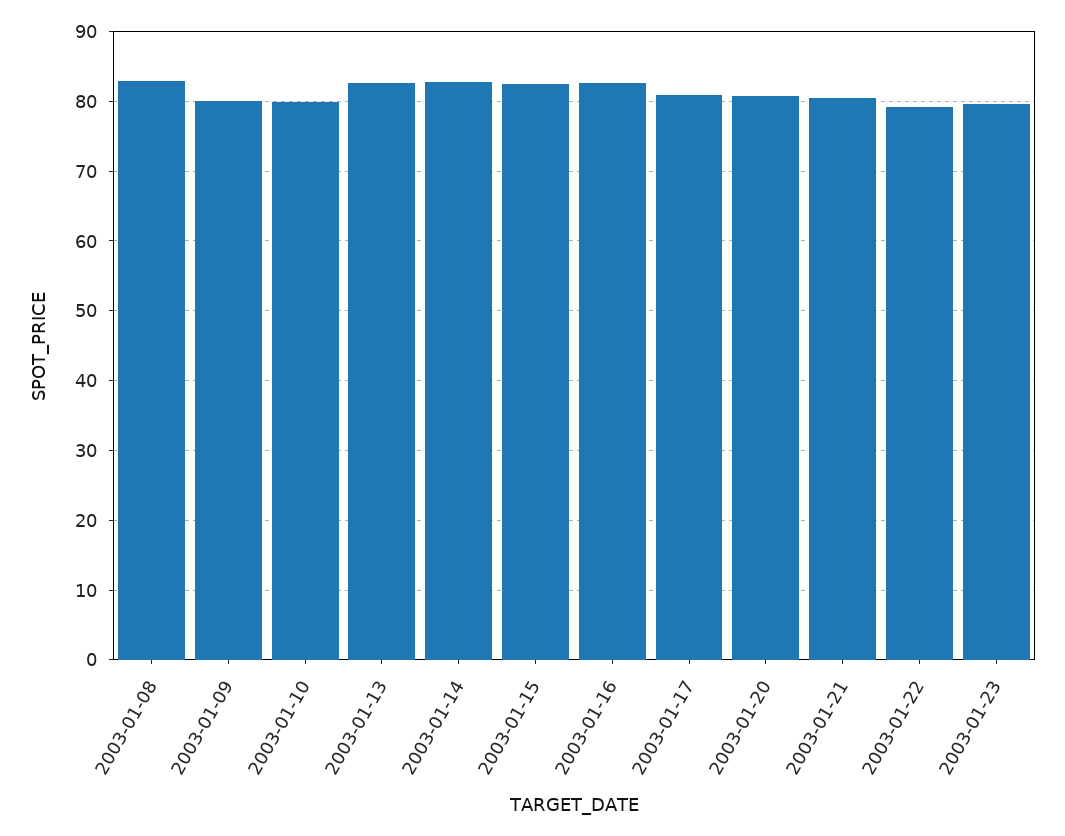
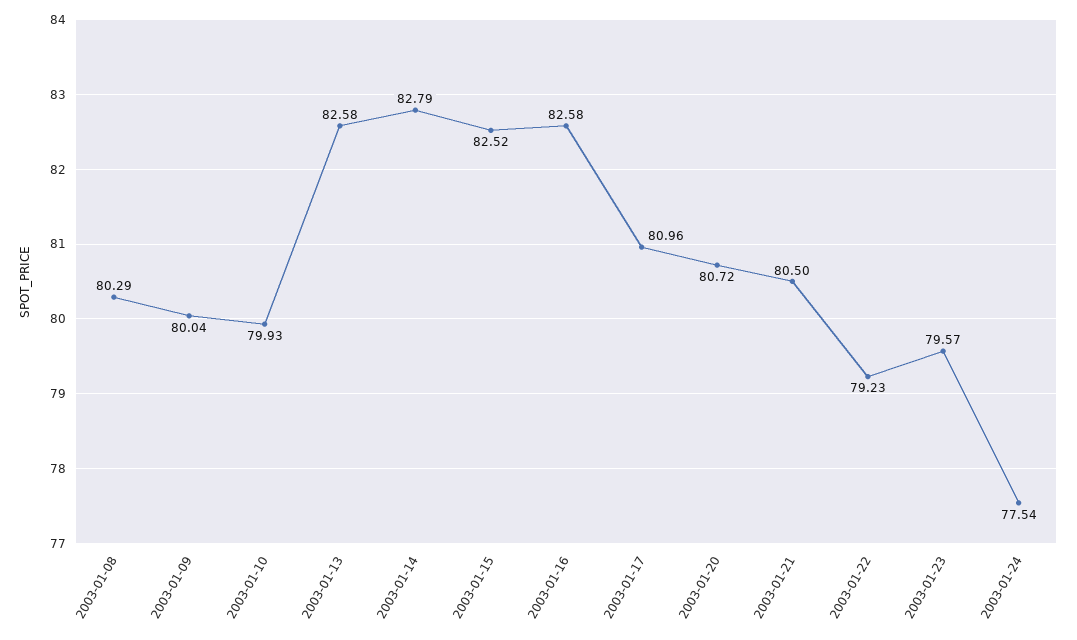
2003-01-08: 83 -> 80.29
2003-01-24: none -> 77.54

